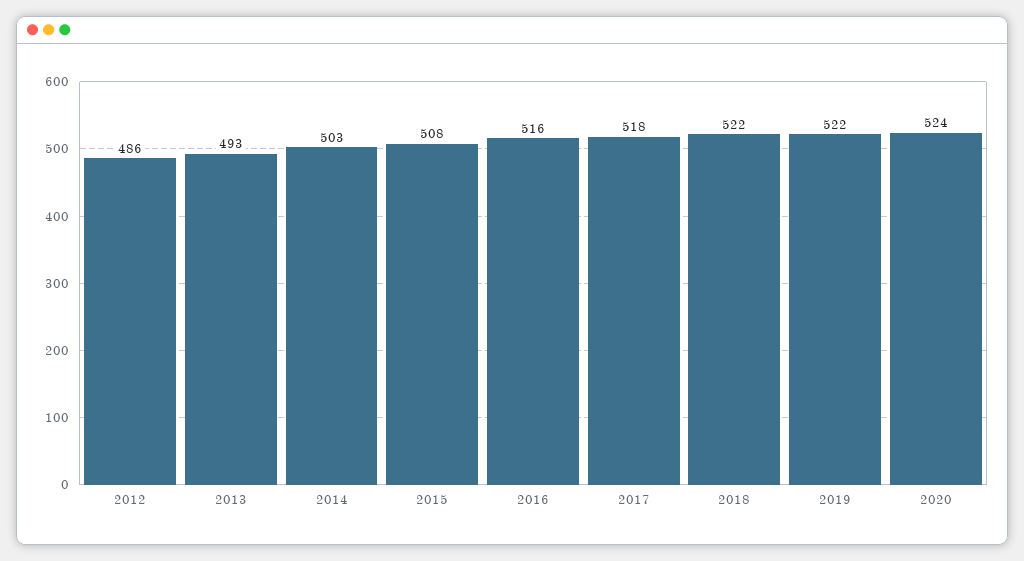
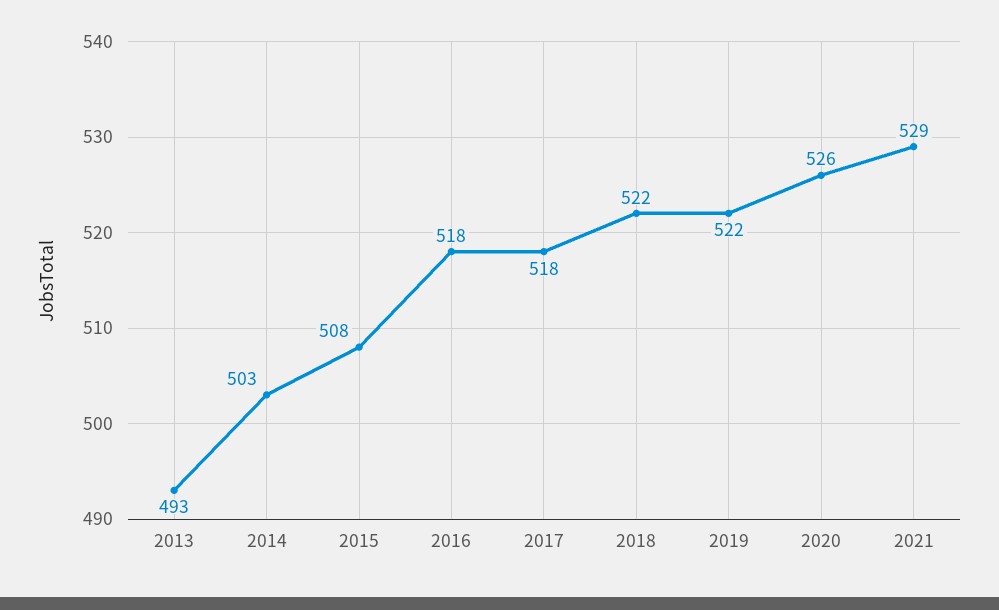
2012: 486 -> none
2016: 516 -> 518
2020: 524 -> 526
2021: none -> 529

